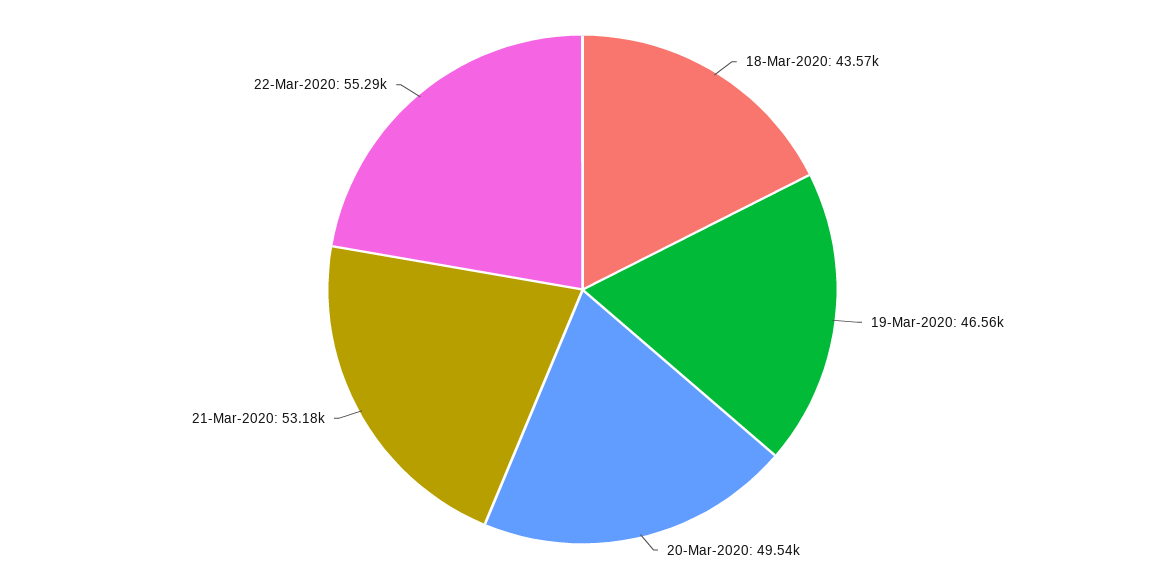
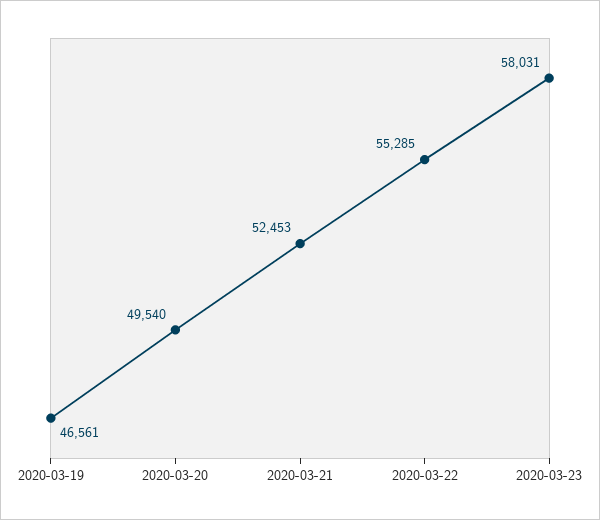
18-Mar-2020: 43570 -> none
21-Mar-2020: 53180 -> 52453
2020-03-23: none -> 58031

